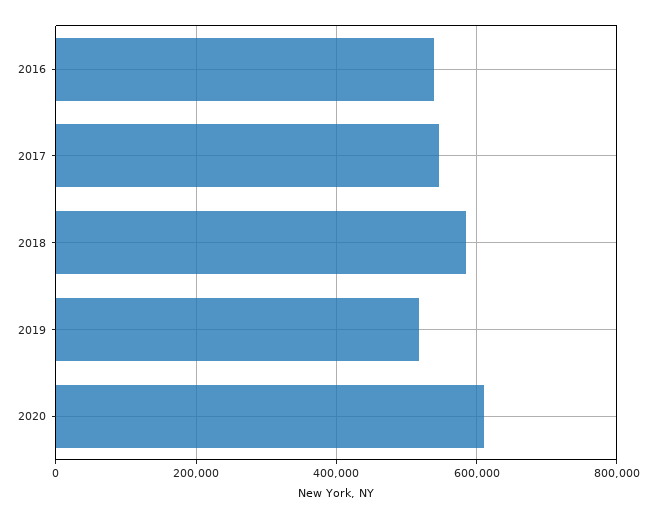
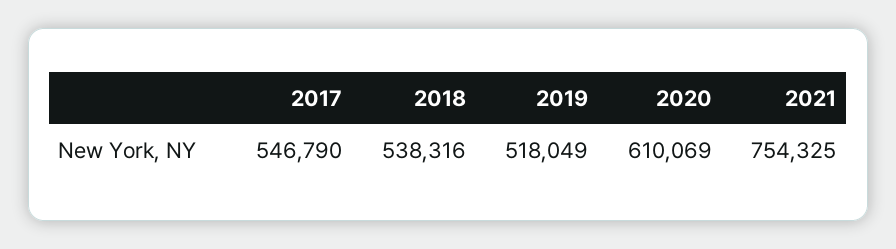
2016: 540000 -> none
2018: 580000 -> 538316
2021: none -> 754325

